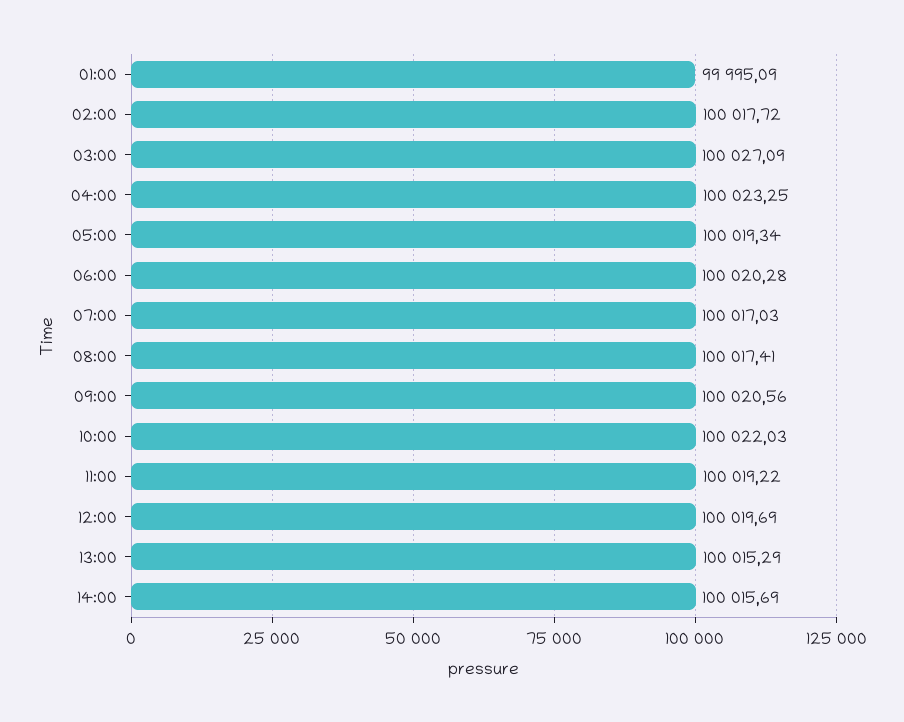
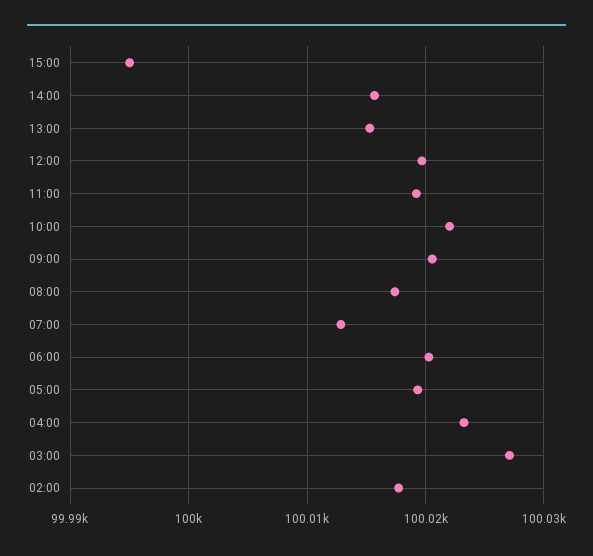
01:00: 99995.09 -> none
07:00: 100017.03 -> 100013
15:00: none -> 99995

